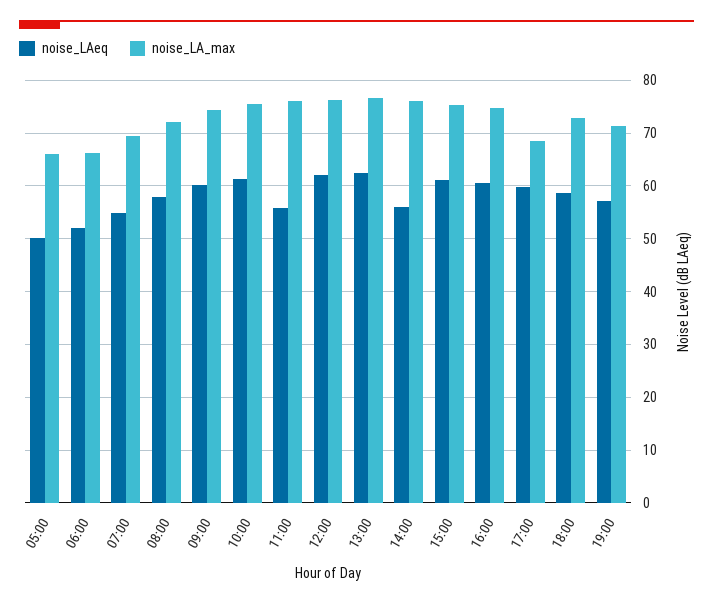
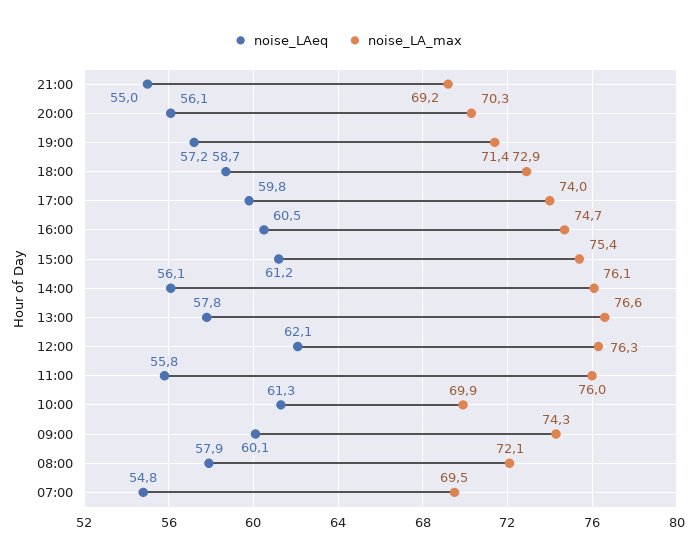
noise_LAeq, 05:00: 50 -> none
noise_LA_max, 05:00: 66 -> none
noise_LAeq, 06:00: 52 -> none
noise_LA_max, 06:00: 66 -> none
noise_LA_max, 10:00: 76 -> 69.9
noise_LAeq, 13:00: 62 -> 57.8
noise_LA_max, 17:00: 68 -> 74
noise_LAeq, 21:00: none -> 55
noise_LA_max, 21:00: none -> 69.2
noise_LAeq, 20:00: none -> 56.1
noise_LA_max, 20:00: none -> 70.3

